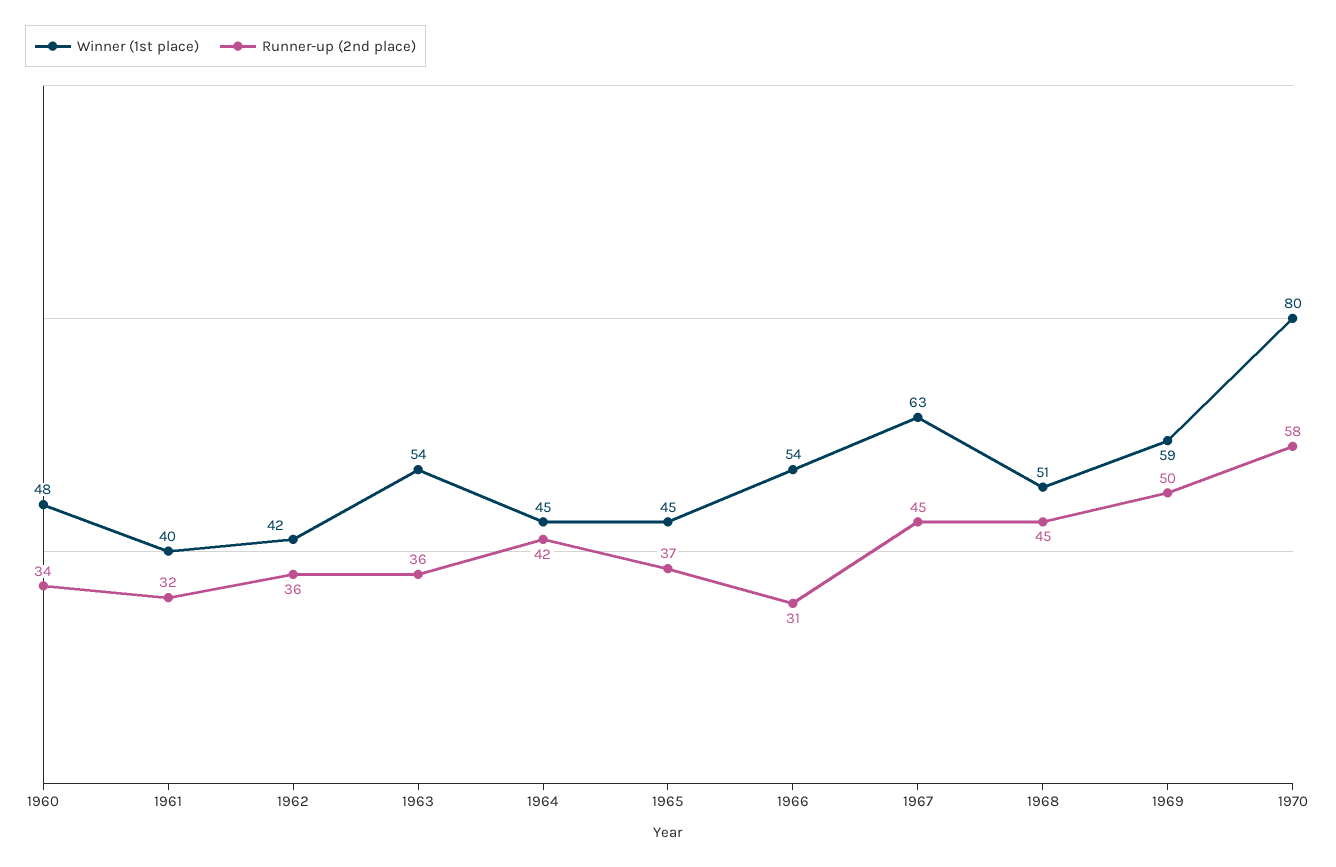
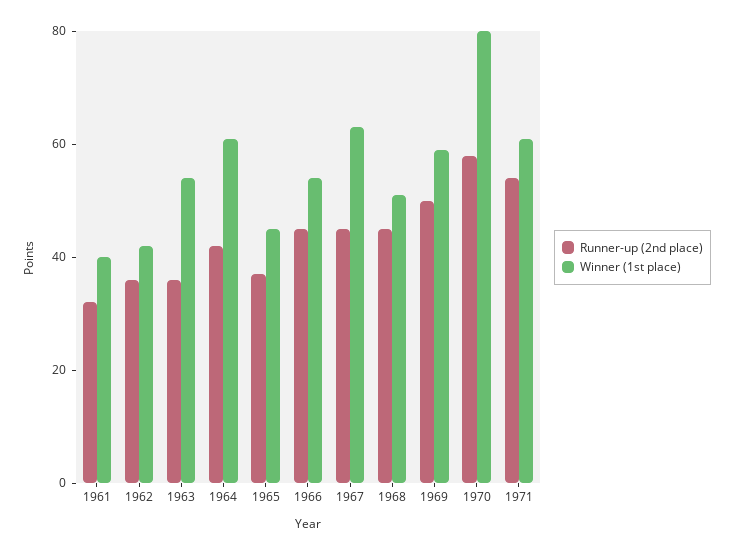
Winner (1st place), 1960: 48 -> none
Runner-up (2nd place), 1960: 34 -> none
Winner (1st place), 1964: 45 -> 60
Runner-up (2nd place), 1966: 31 -> 45
Runner-up (2nd place), 1971: none -> 55
Winner (1st place), 1971: none -> 60

